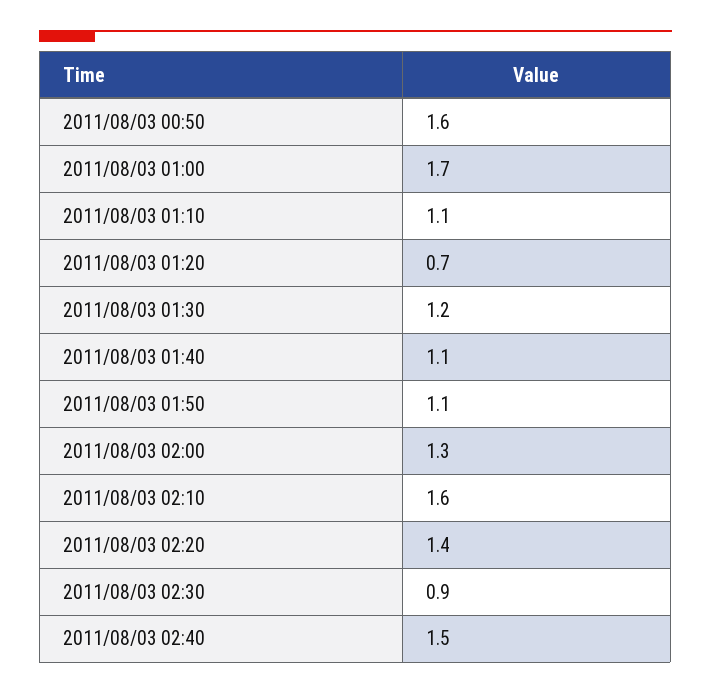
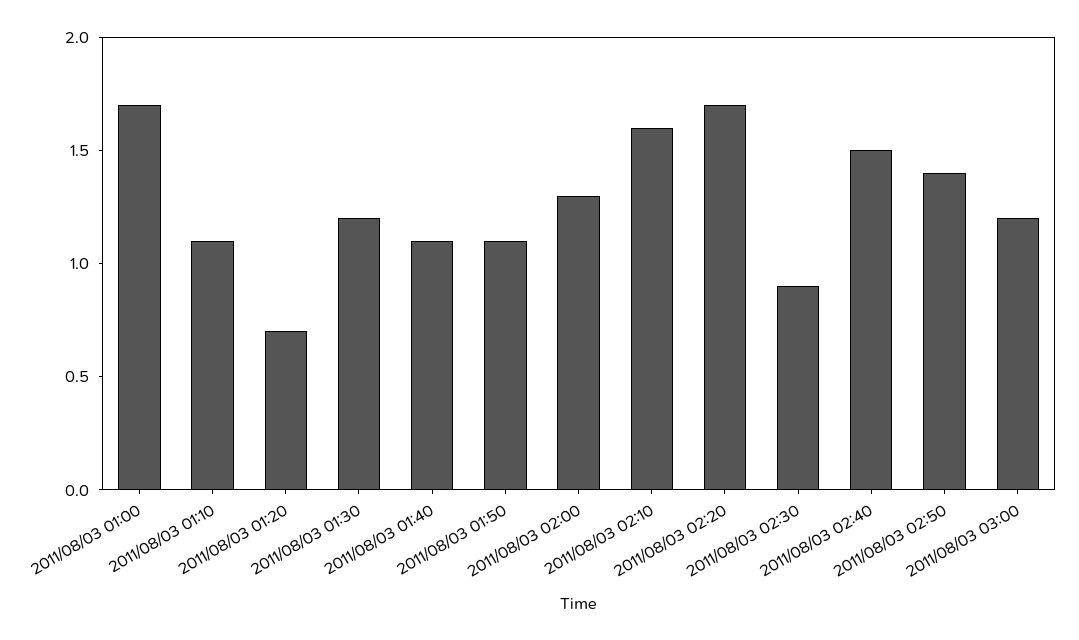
2011/08/03 00:50: 1.6 -> none
2011/08/03 02:20: 1.4 -> 1.7
2011/08/03 02:50: none -> 1.4
2011/08/03 03:00: none -> 1.2

